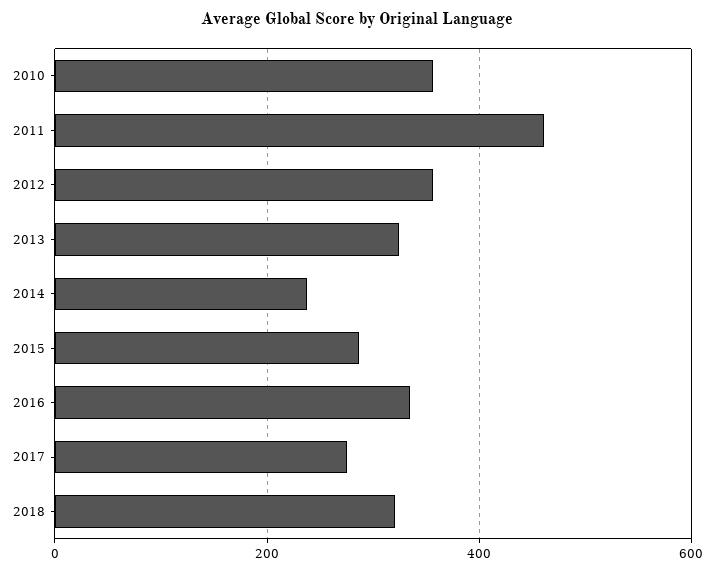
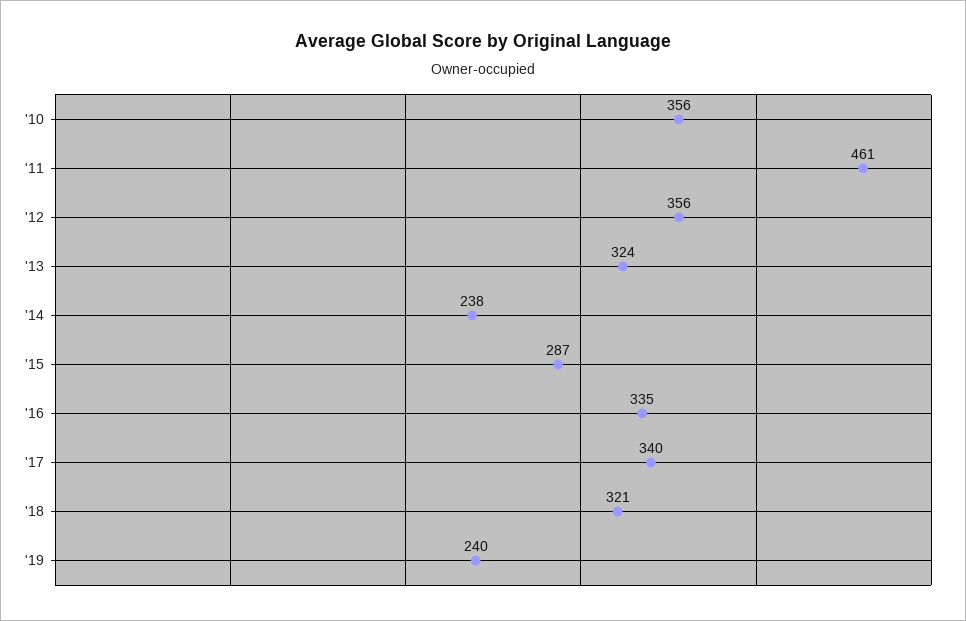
2017: 280 -> 340
'19: none -> 240

